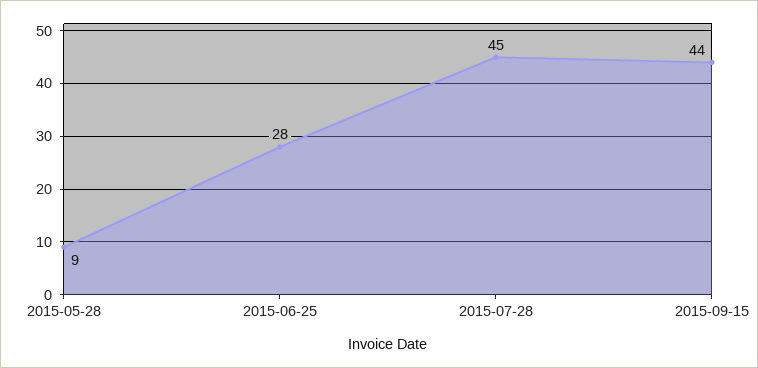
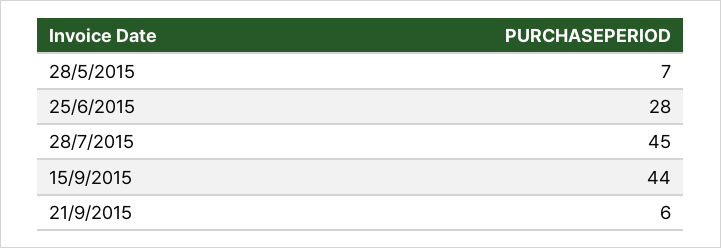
2015-05-28: 9 -> 7
21/9/2015: none -> 6

